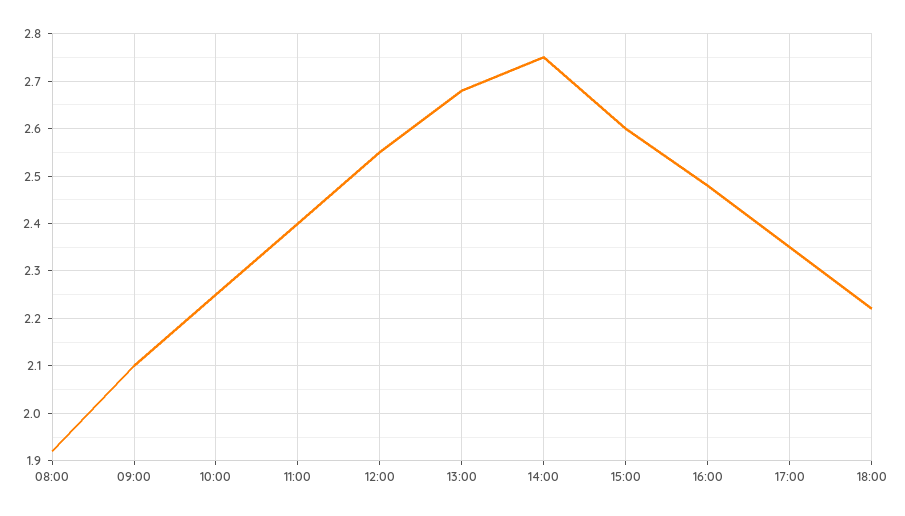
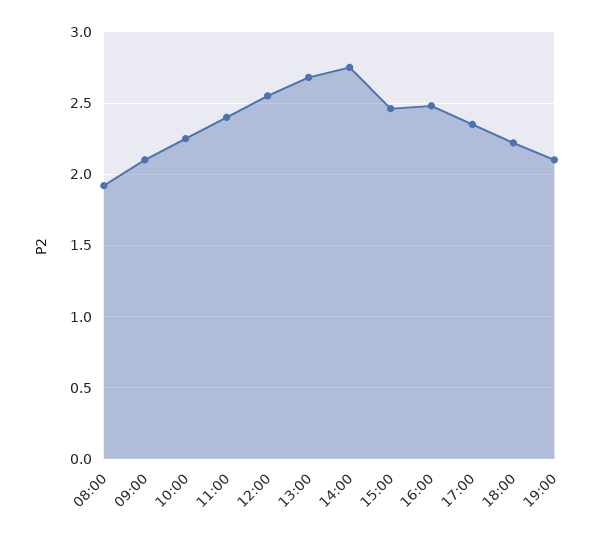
15:00: 2.6 -> 2.45
19:00: none -> 2.1

